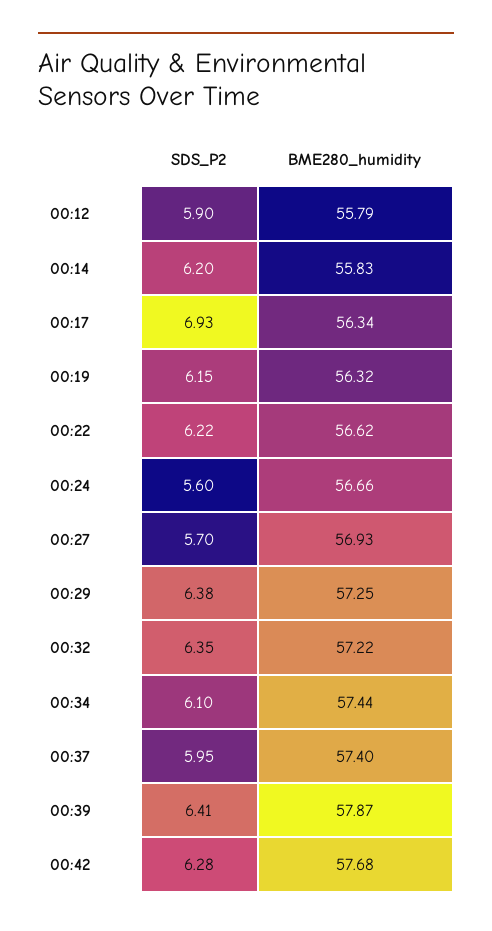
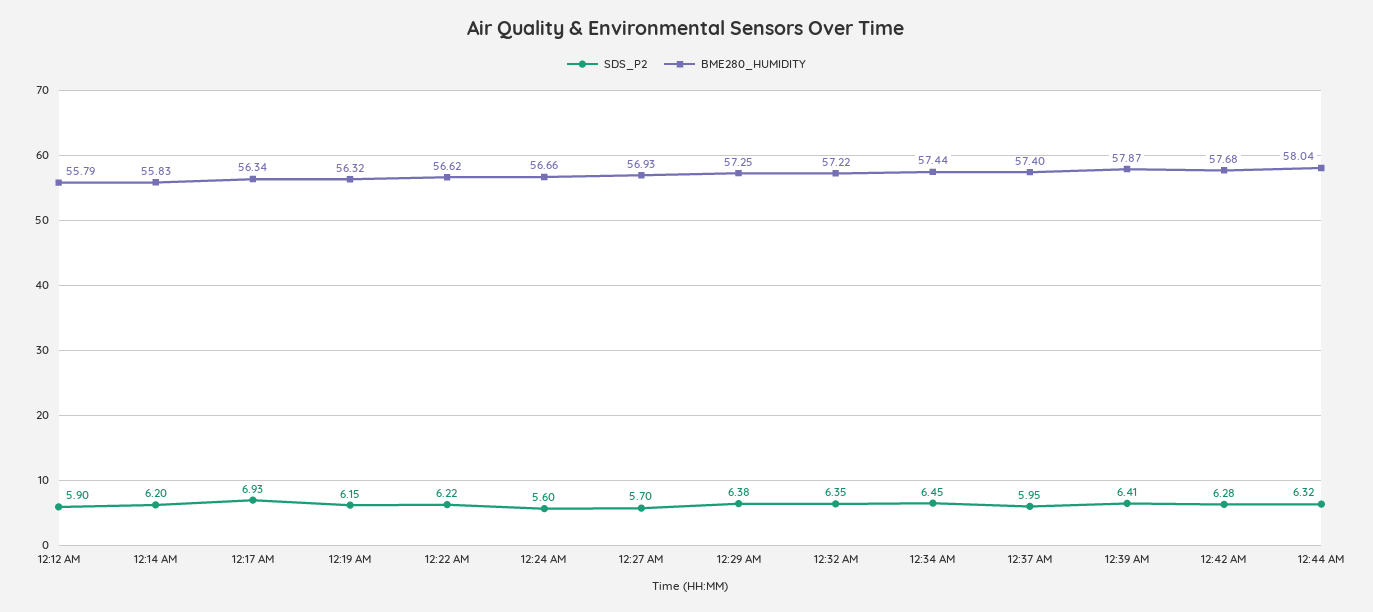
SDS_P2, 00:34: 6.1 -> 6.45
SDS_P2, 12:44 AM: none -> 6.32
BME280_humidity, 12:44 AM: none -> 58.04

